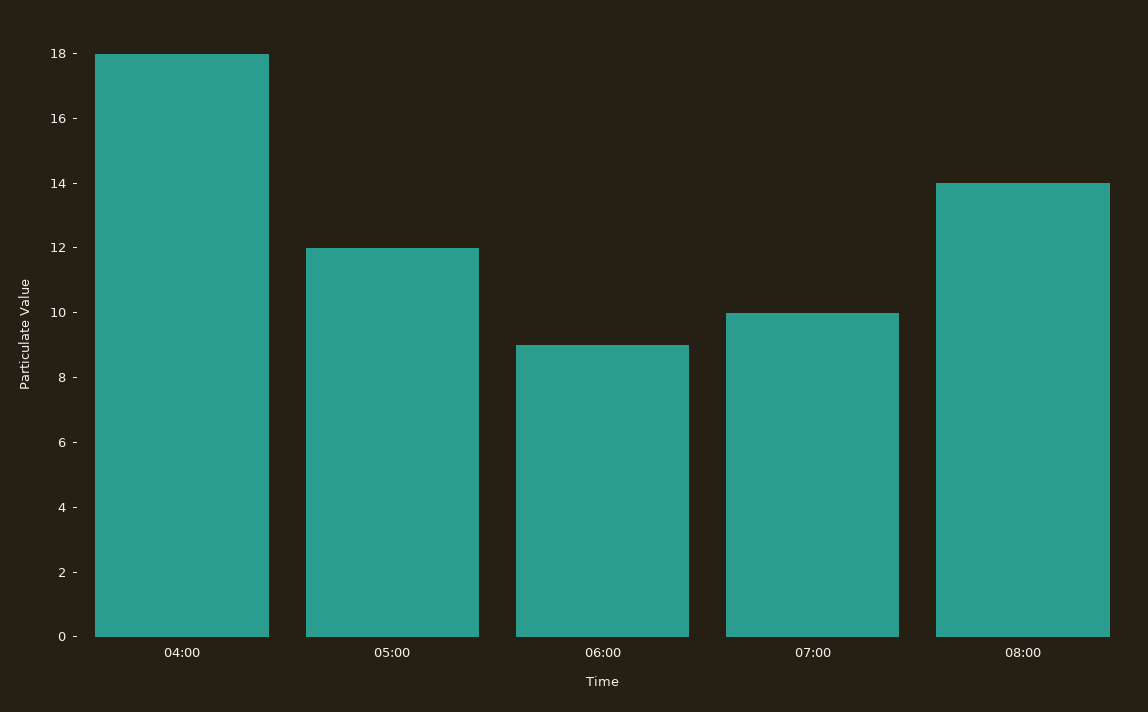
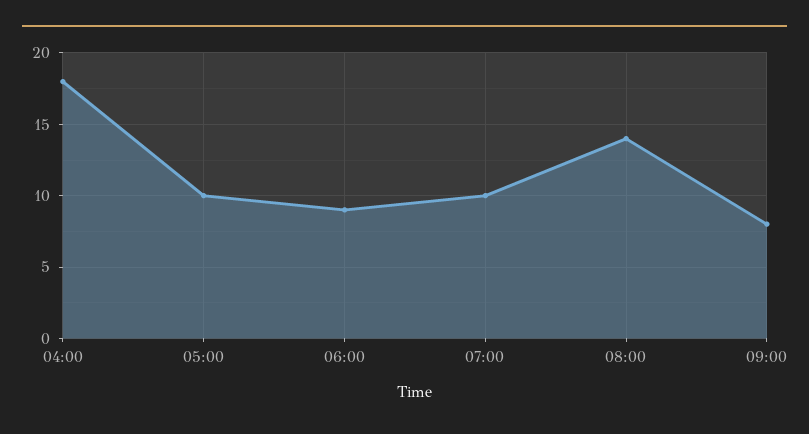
05:00: 12 -> 10
09:00: none -> 8

